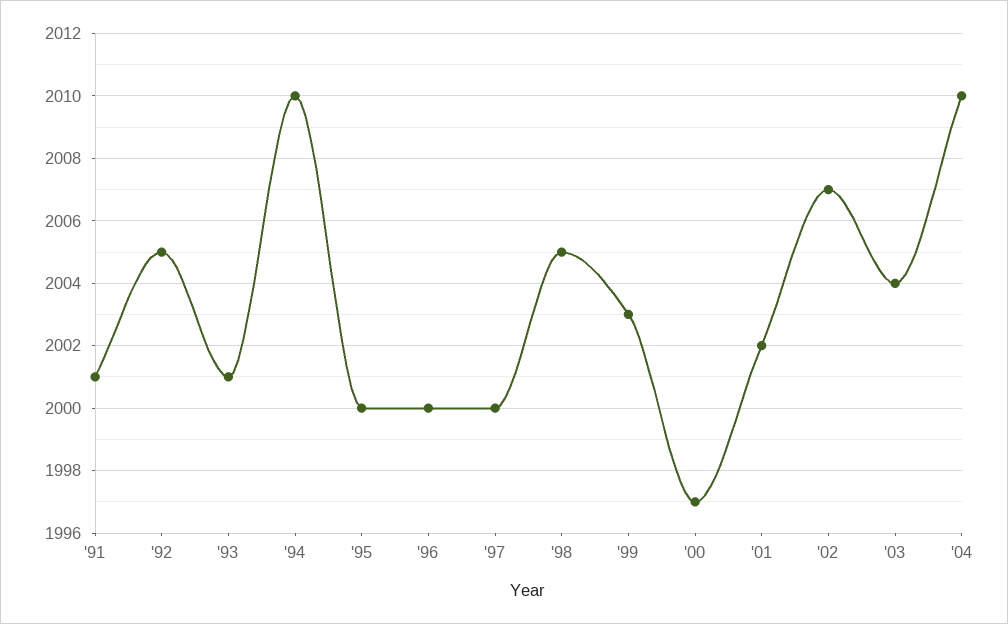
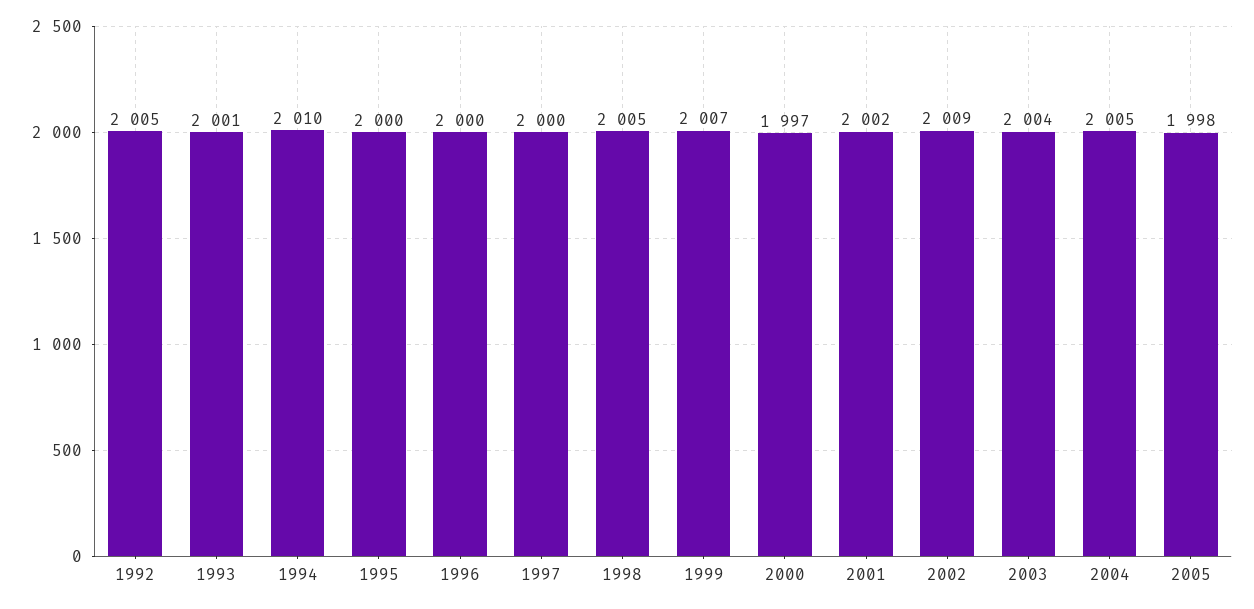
'91: 2001 -> none
'99: 2003 -> 2007
'02: 2007 -> 2009
'04: 2010 -> 2005
2005: none -> 1998

